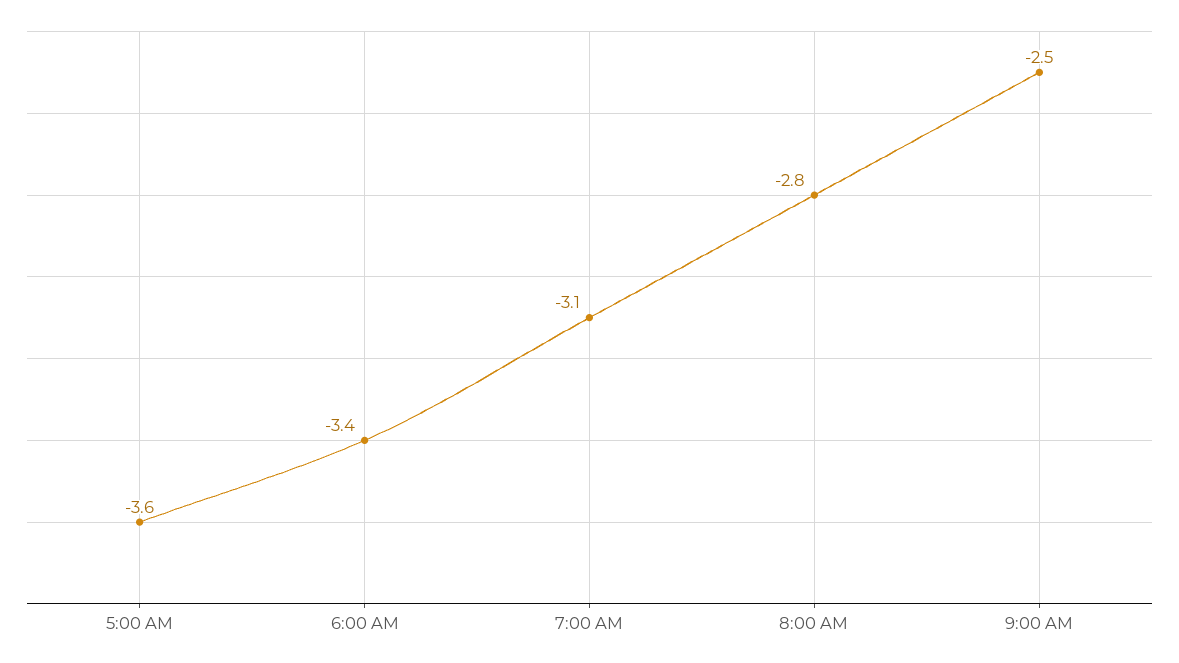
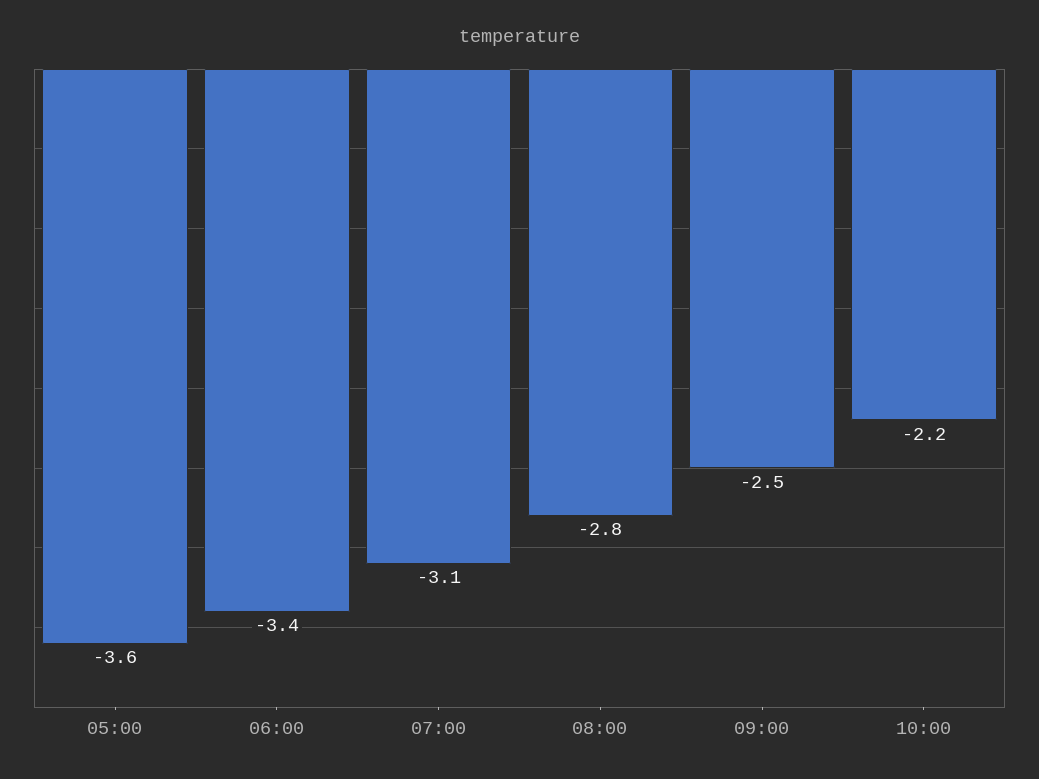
10:00: none -> -2.2

